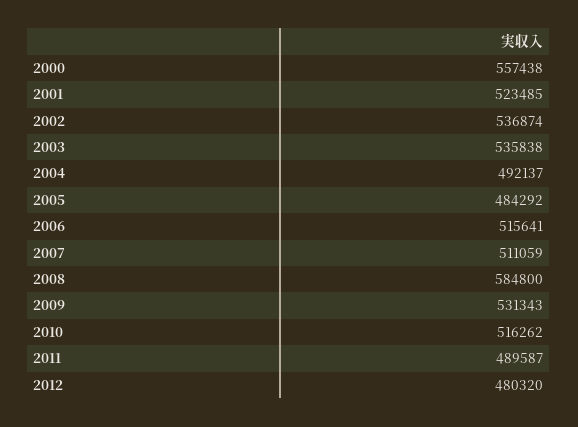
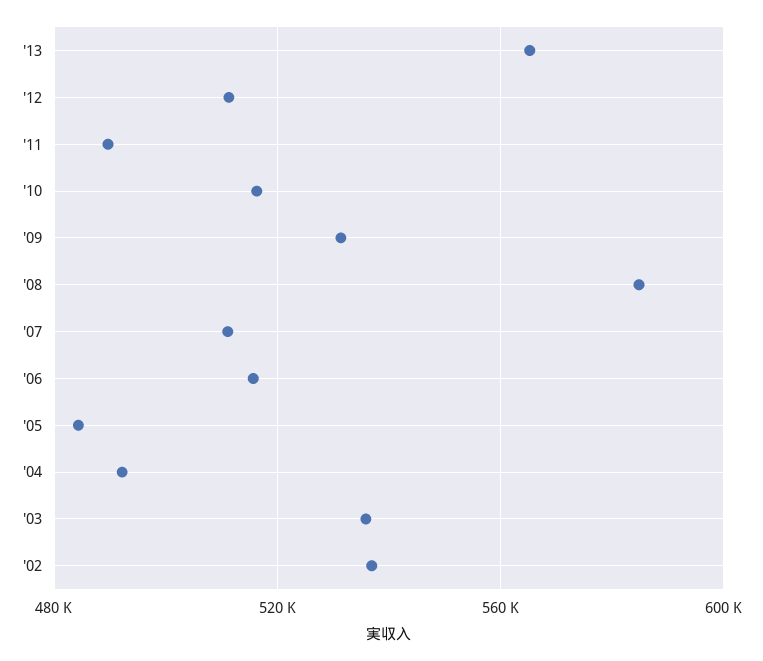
2000: 557438 -> none
2001: 523485 -> none
2012: 480320 -> 510000
'13: none -> 565000

